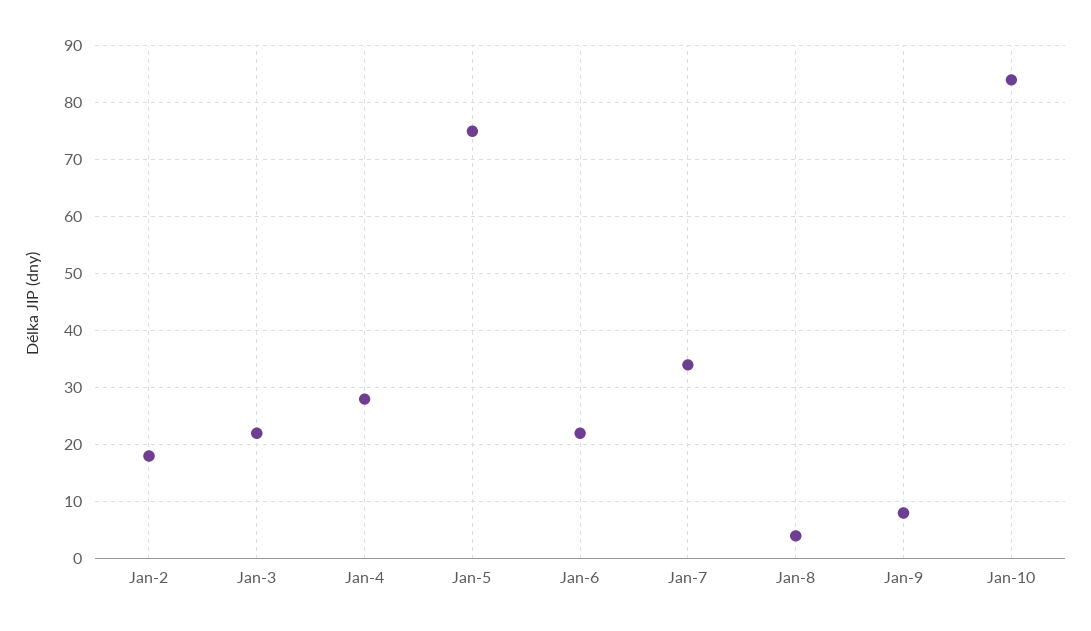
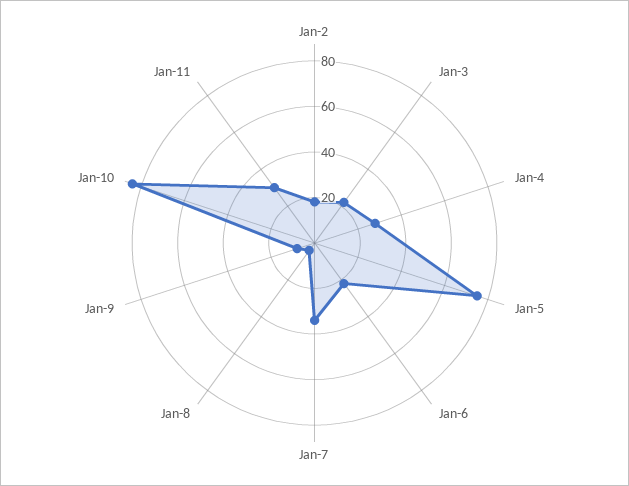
Jan-11: none -> 30

